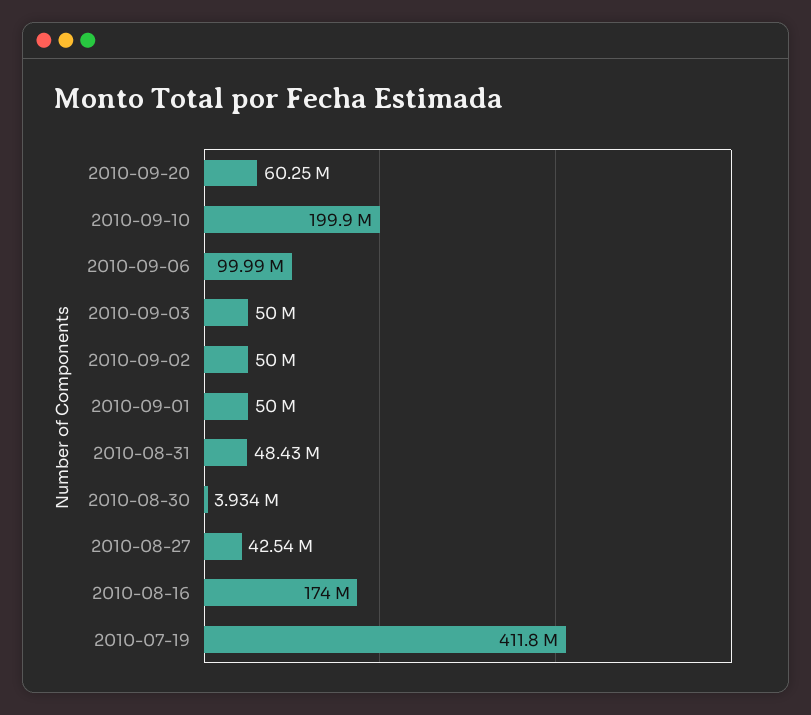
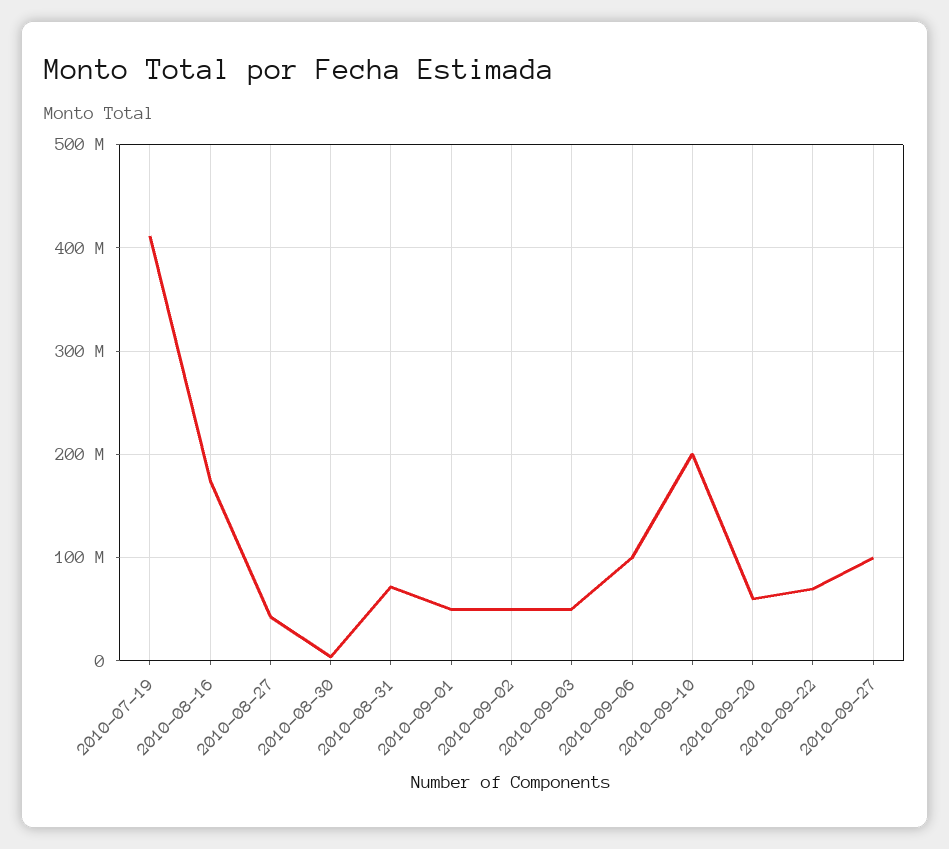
2010-08-31: 48430000 -> 70000000
2010-09-22: none -> 70000000
2010-09-27: none -> 100000000

